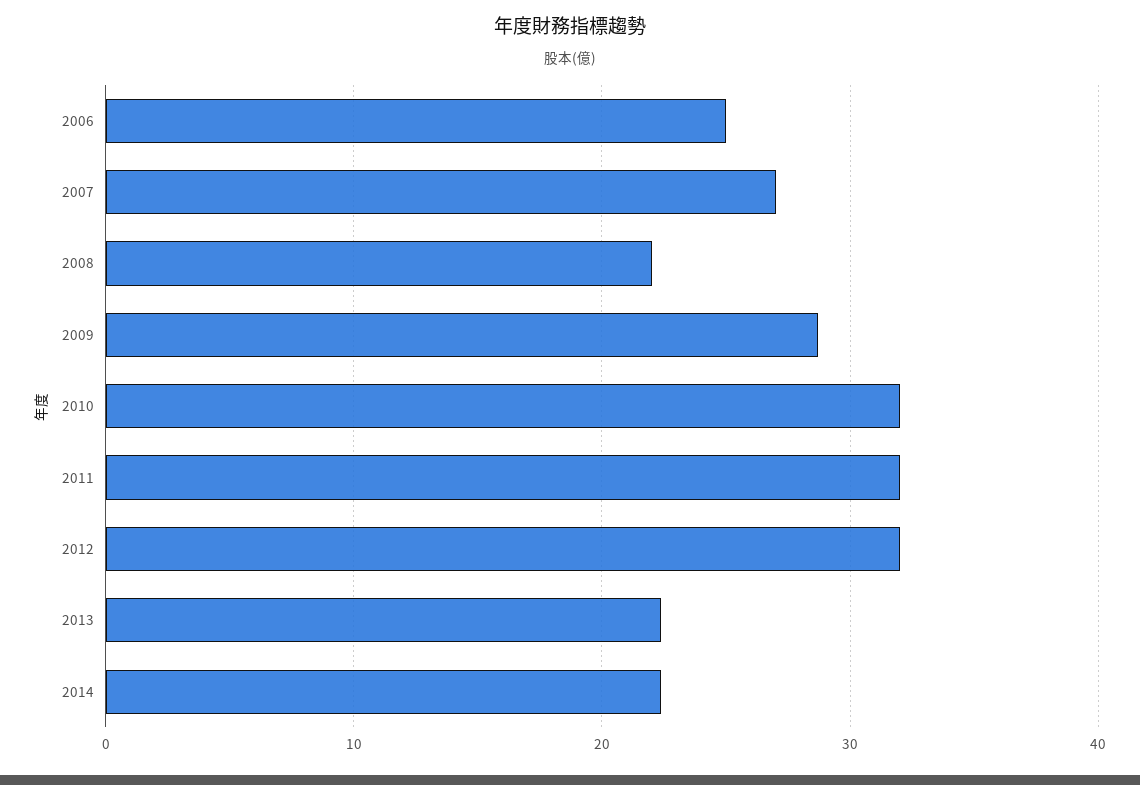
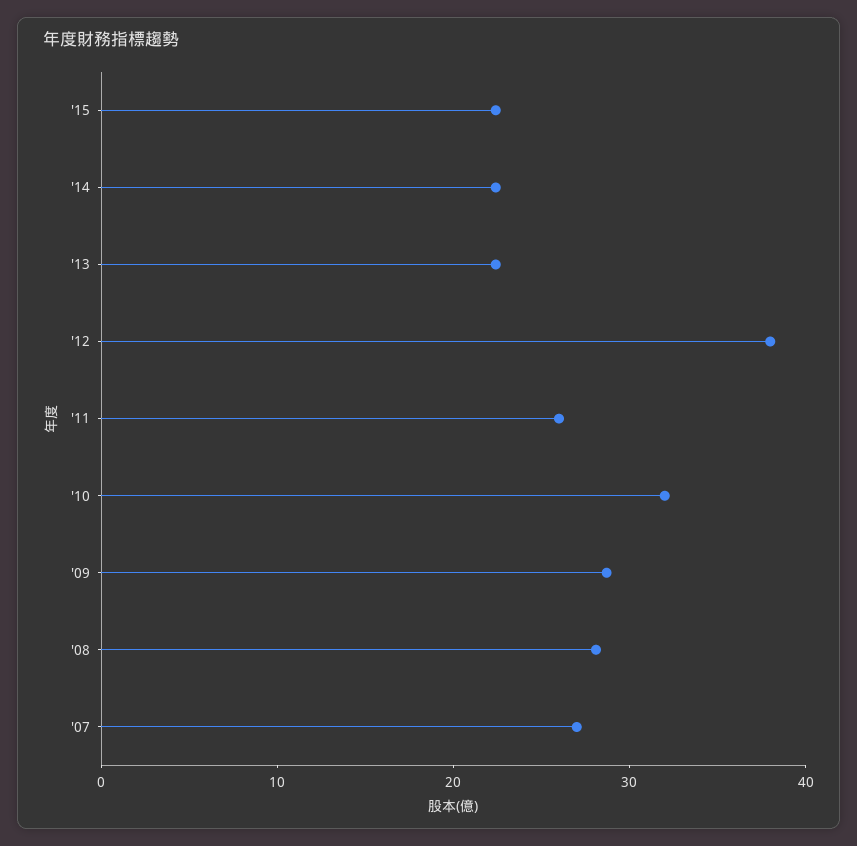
2006: 25 -> none
2008: 22 -> 28
2011: 32 -> 26
2012: 32 -> 38
'15: none -> 22

